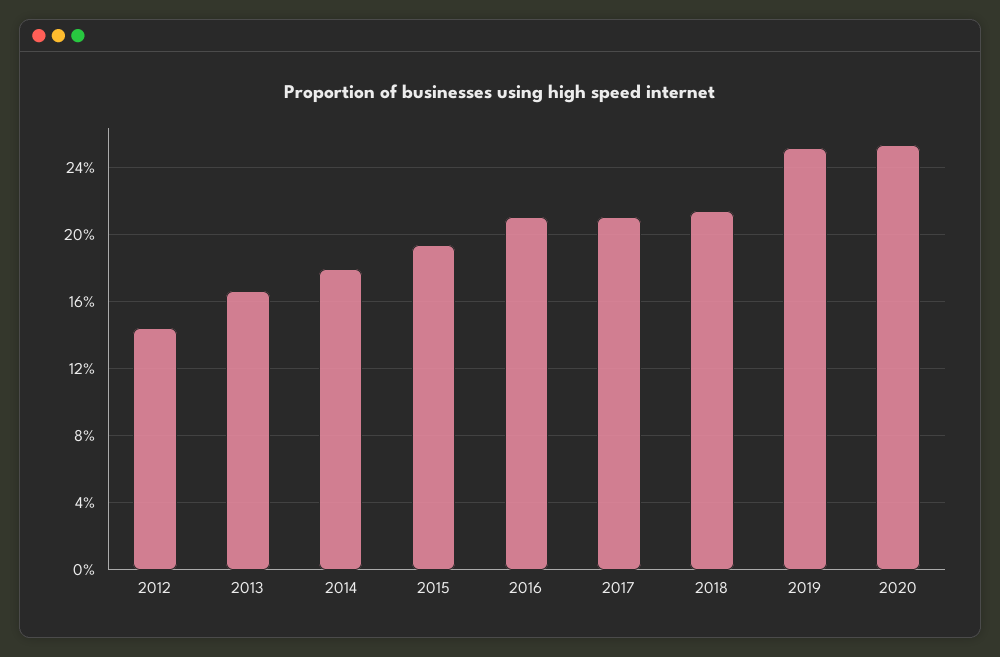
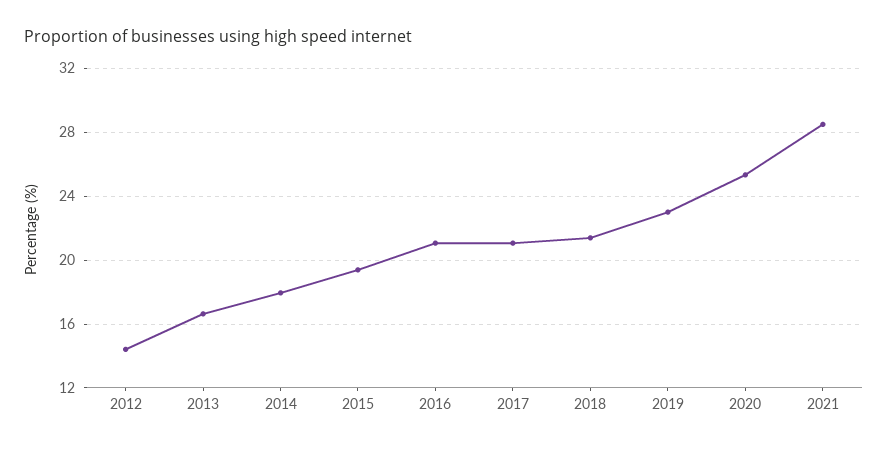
2019: 25 -> 23
2021: none -> 28.5

